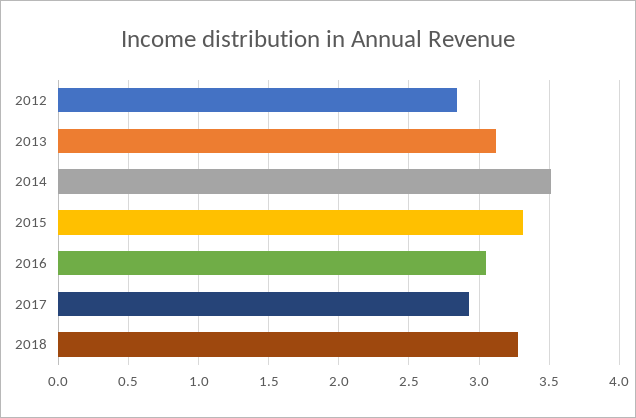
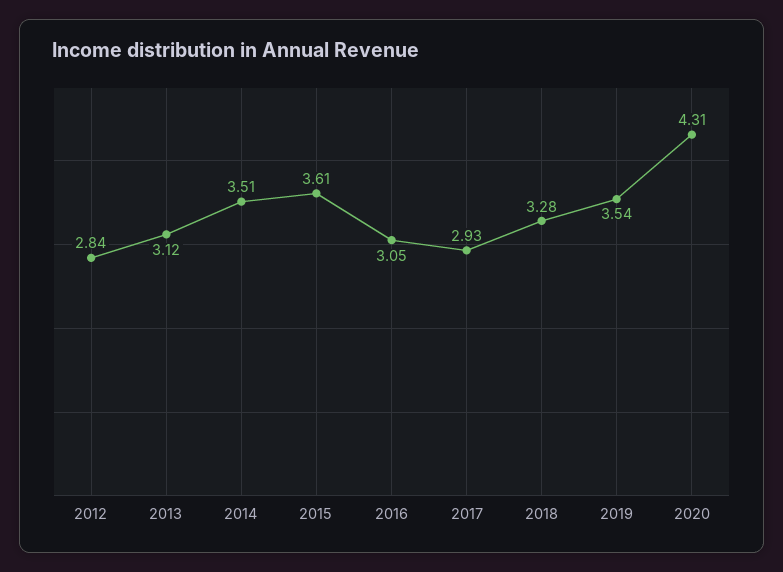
2015: 3.3 -> 3.61
2019: none -> 3.54
2020: none -> 4.31

